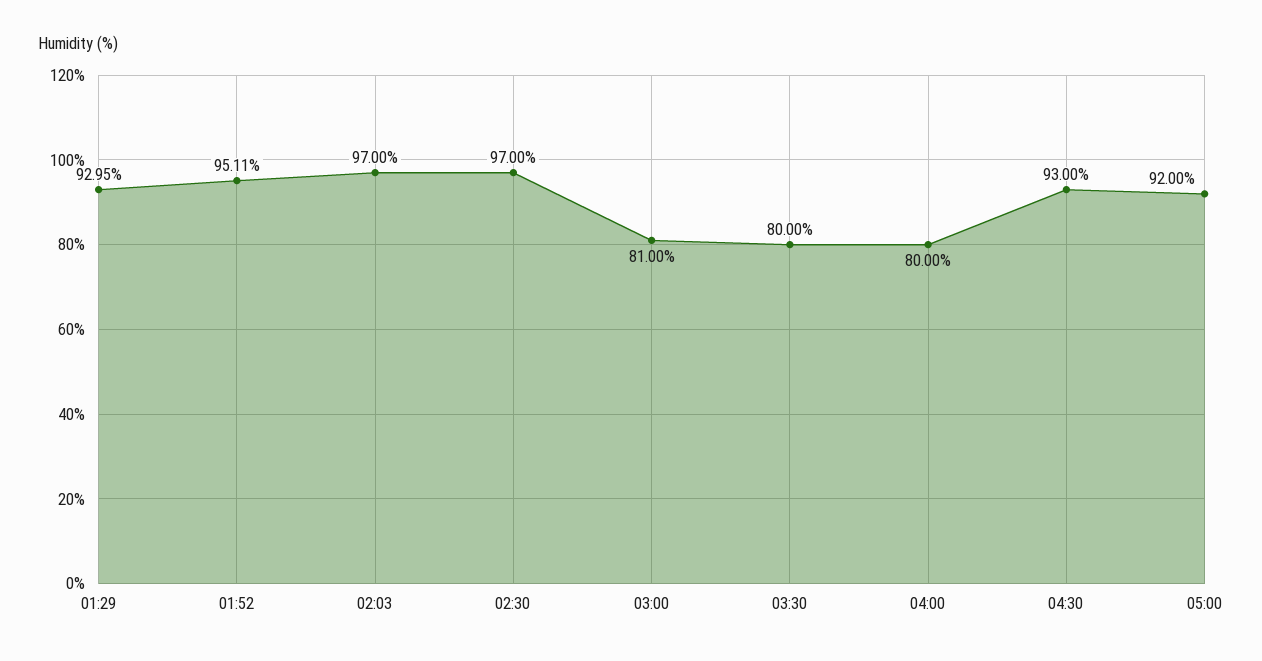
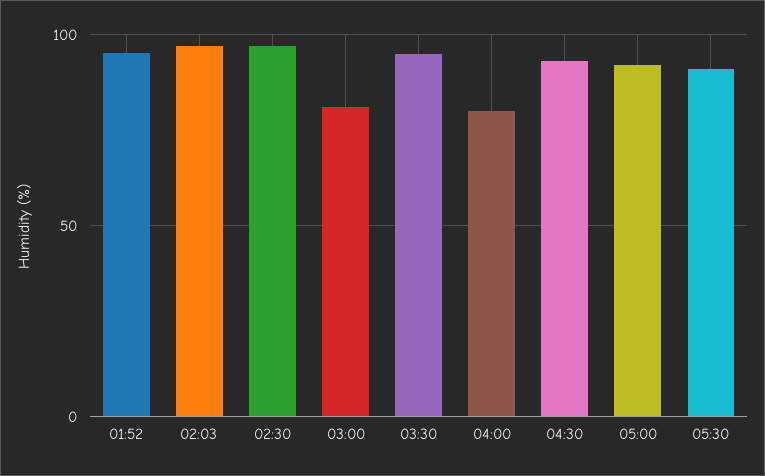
01:29: 92.95 -> none
03:30: 80 -> 95
05:30: none -> 90

